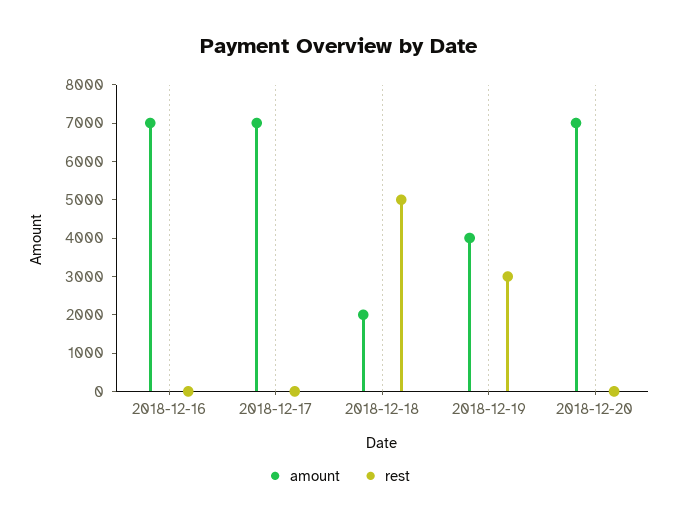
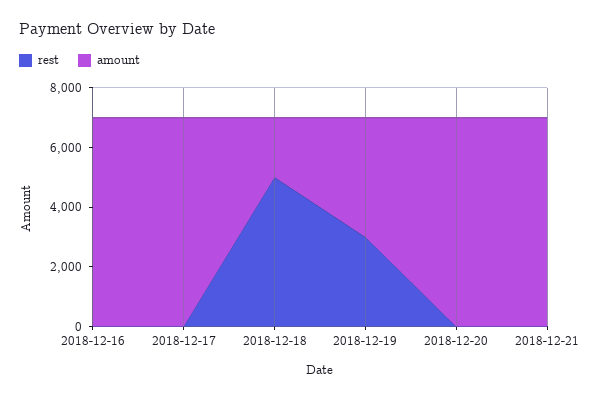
rest, 2018-12-21: none -> 0
amount, 2018-12-21: none -> 7000

